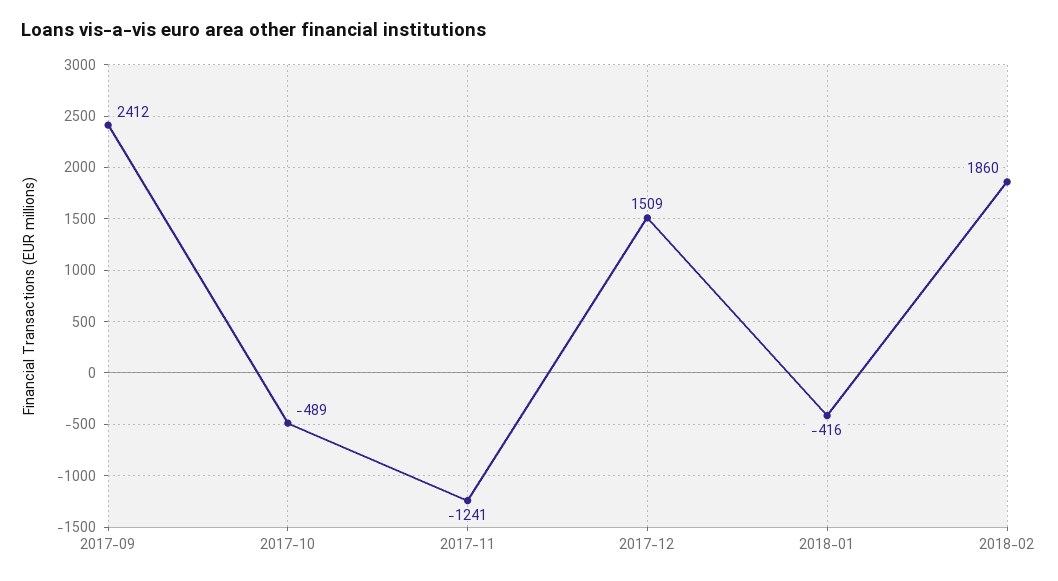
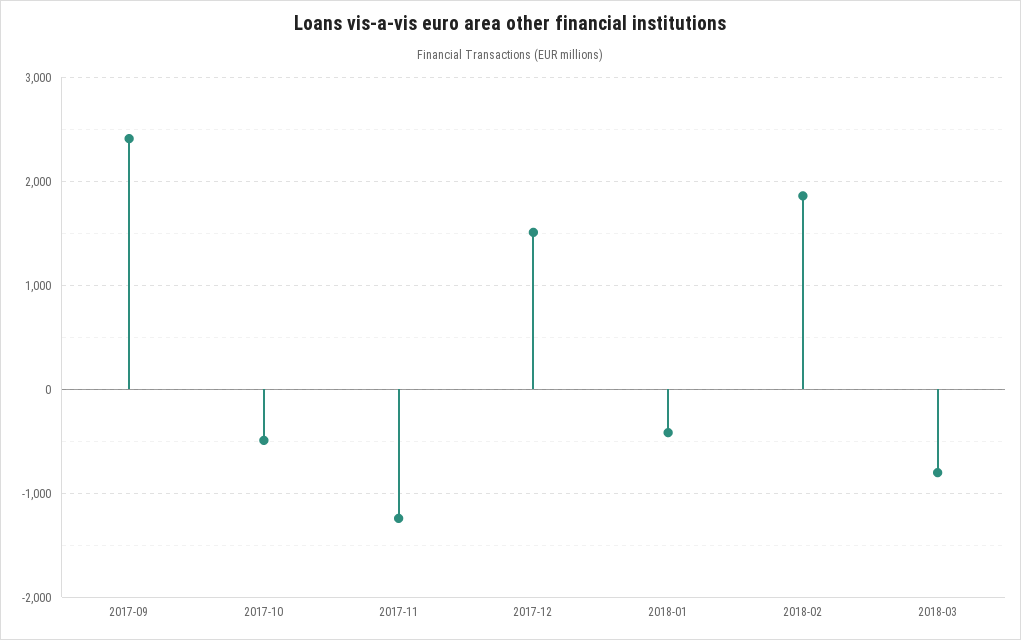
2018-03: none -> -800

